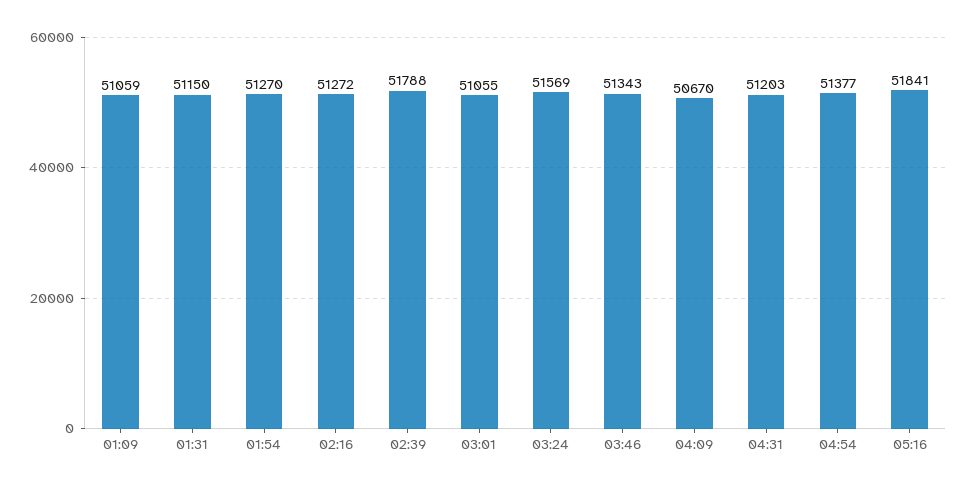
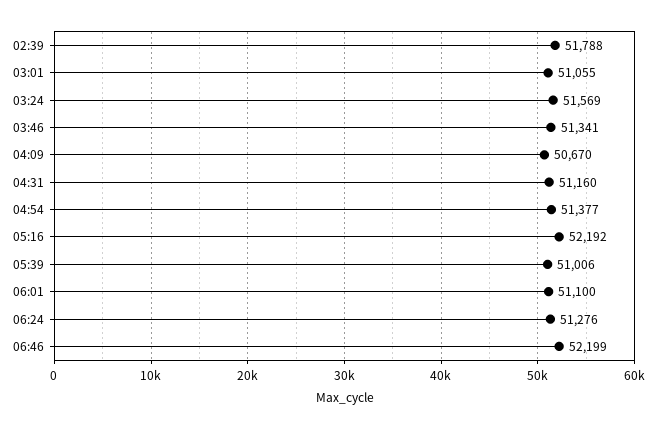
01:09: 51059 -> none
01:31: 51150 -> none
01:54: 51270 -> none
02:16: 51272 -> none
03:46: 51343 -> 51341
04:31: 51203 -> 51160
05:16: 51841 -> 52192
05:39: none -> 51006
06:01: none -> 51100
06:24: none -> 51276
06:46: none -> 52199

